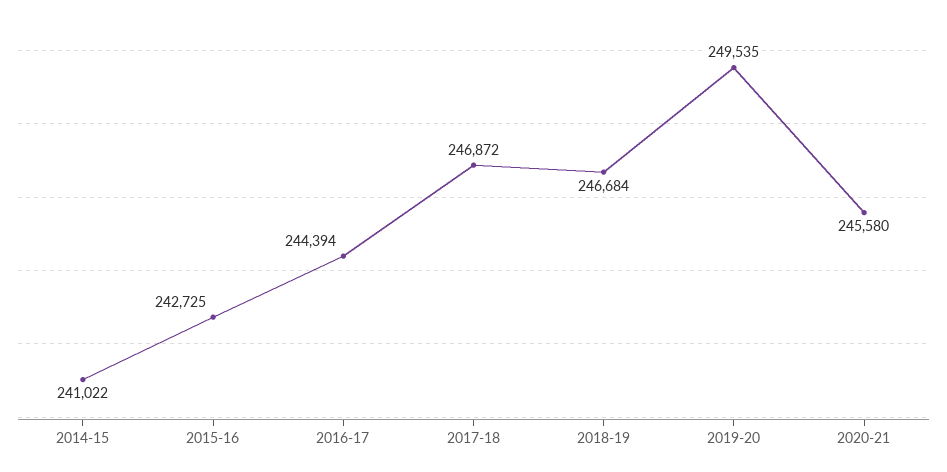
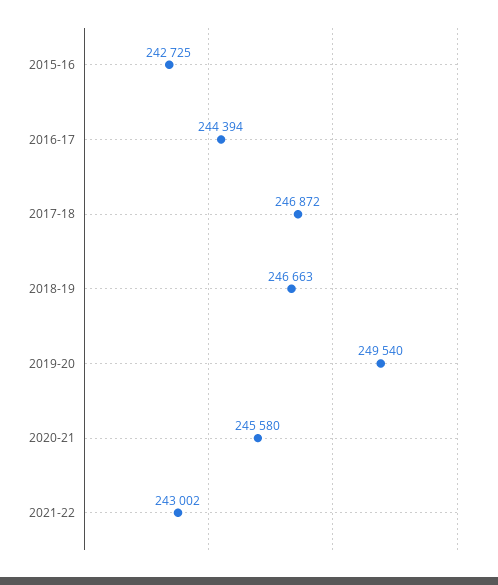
2014-15: 241022 -> none
2018-19: 246684 -> 246663
2019-20: 249535 -> 249540
2021-22: none -> 243002

